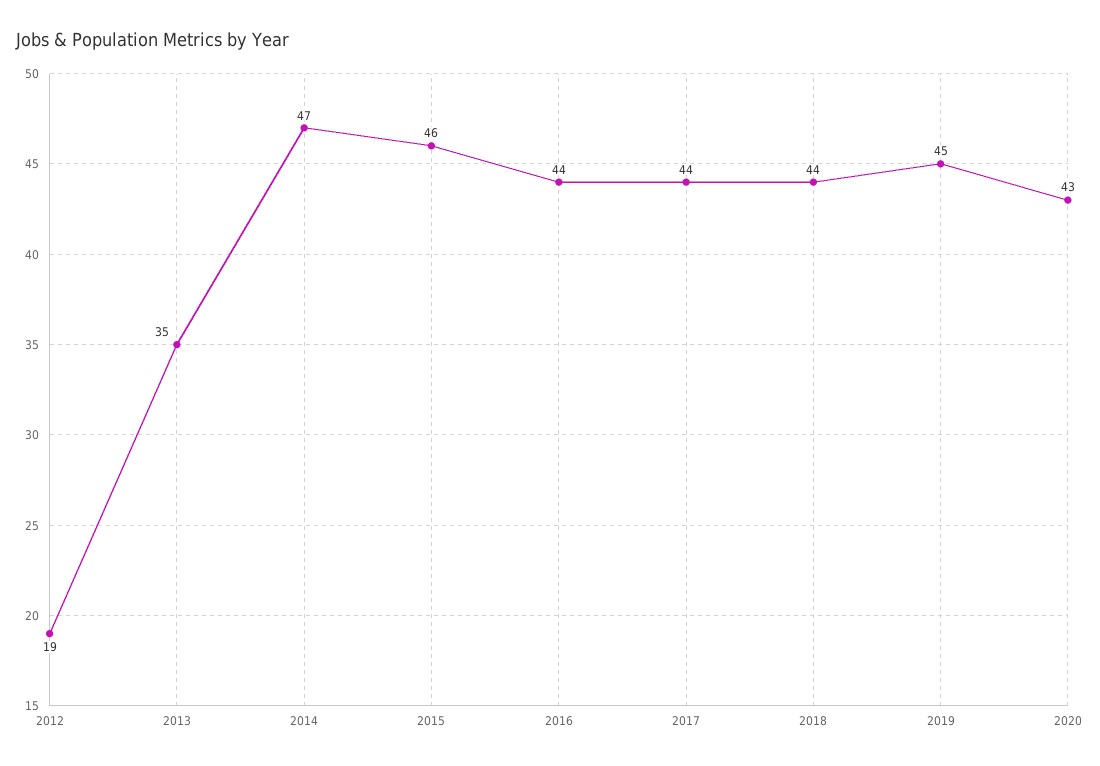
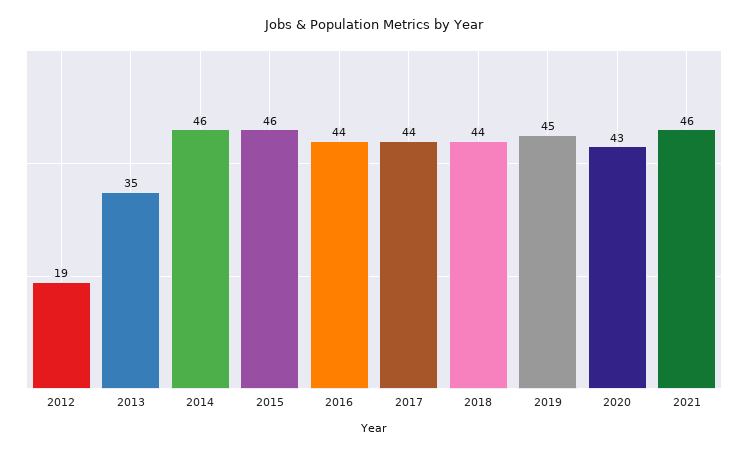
2014: 47 -> 46
2021: none -> 46

